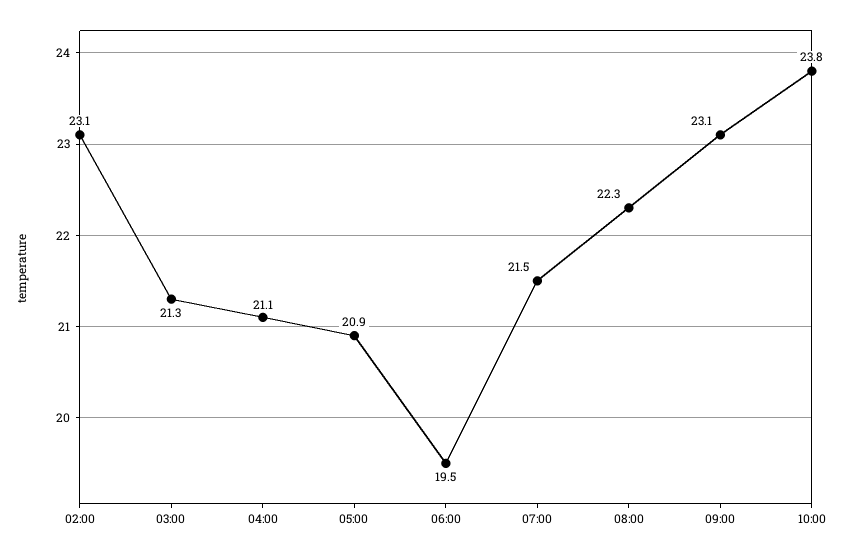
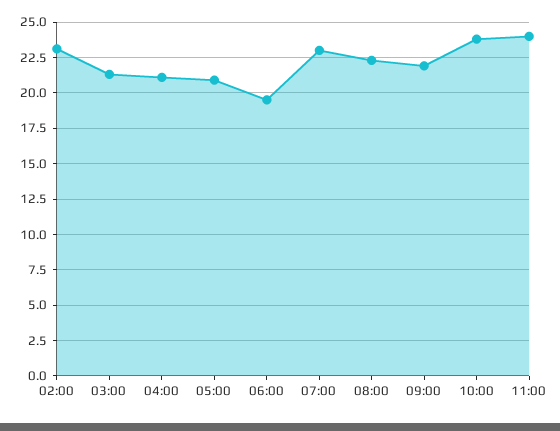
07:00: 21.5 -> 23
09:00: 23.1 -> 22
11:00: none -> 24

